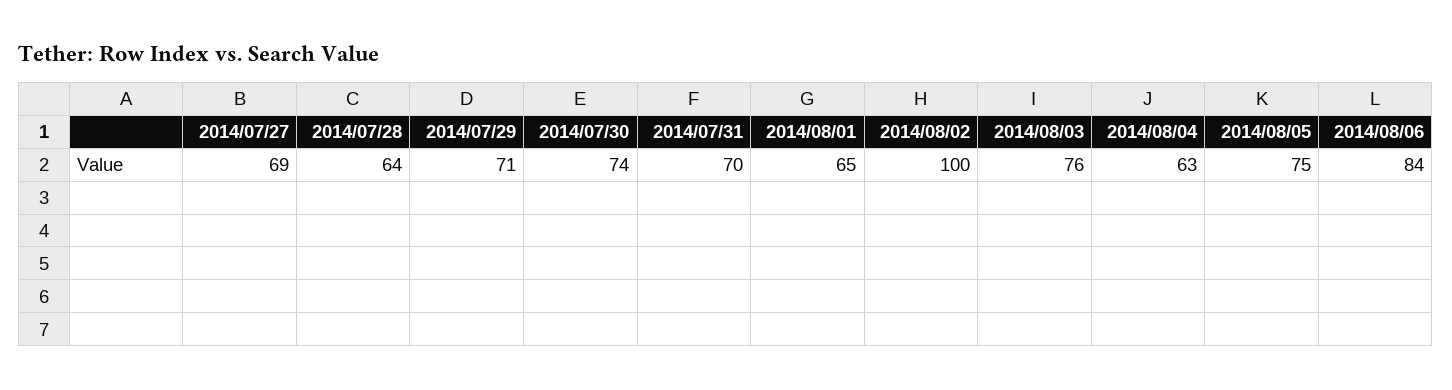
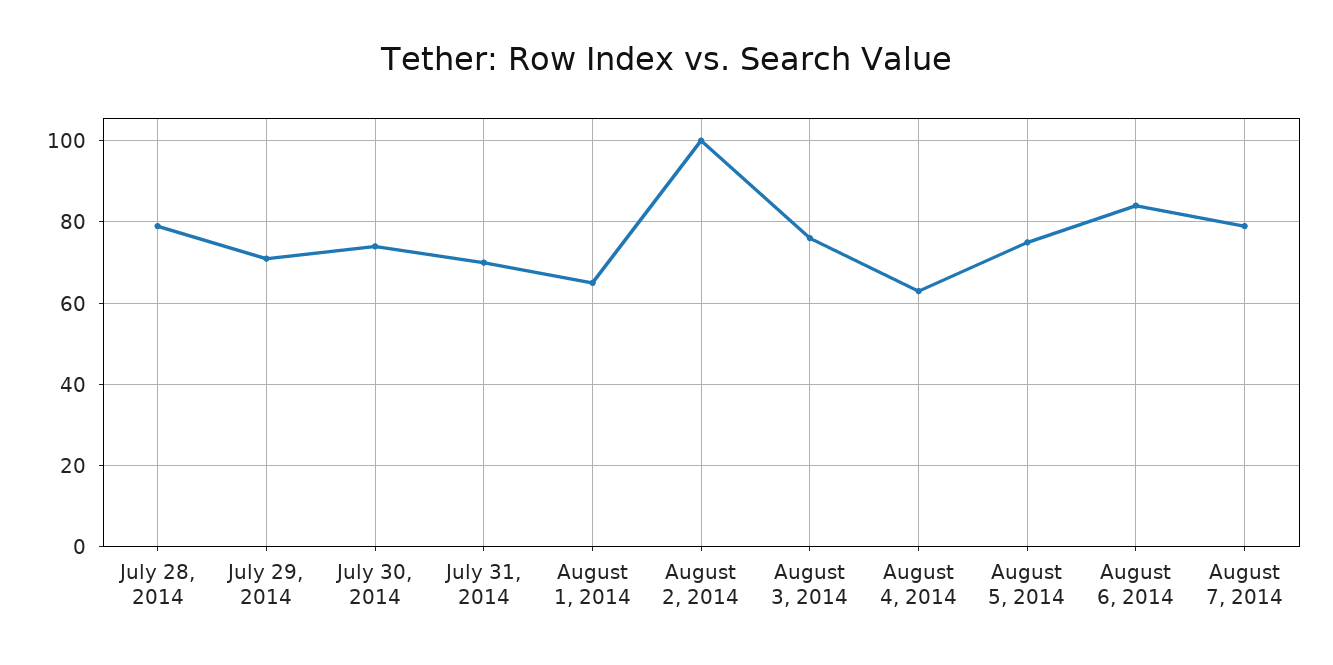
2014/07/27: 69 -> none
2014/07/28: 64 -> 80
August 7, 2014: none -> 80

